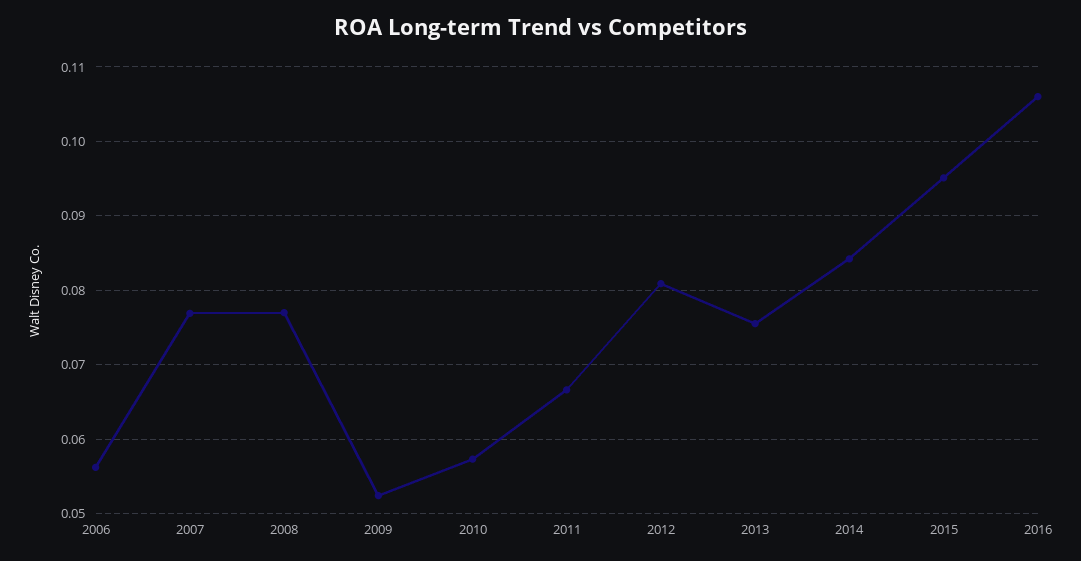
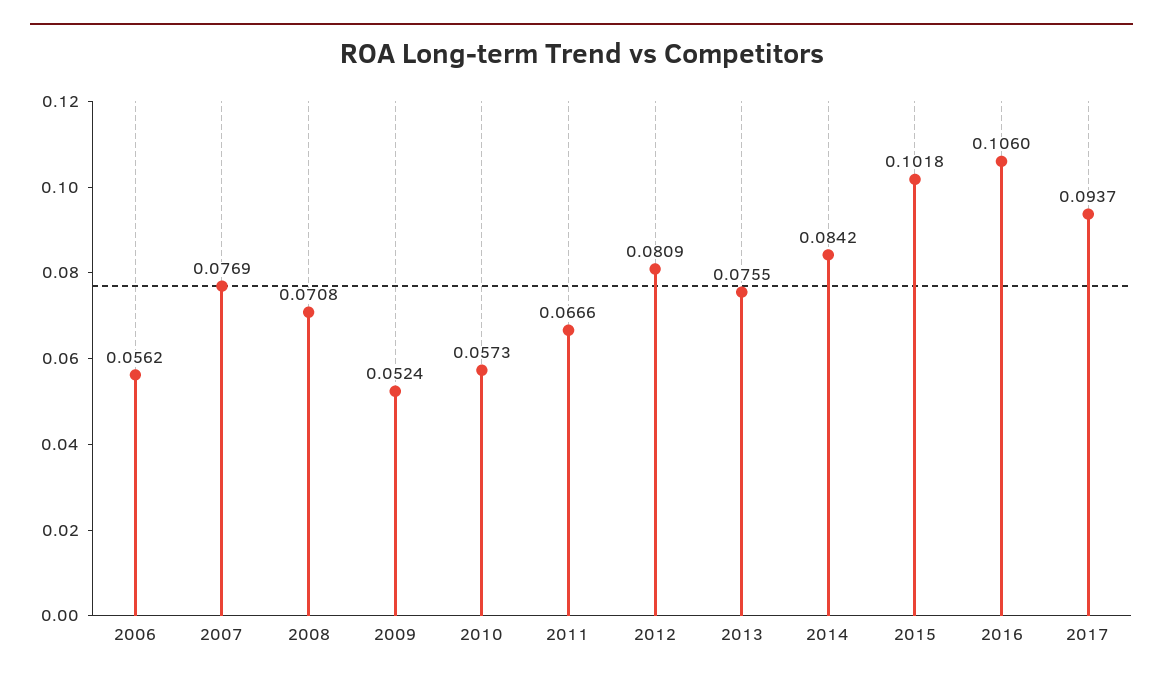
2008: 0.077 -> 0.0708
2015: 0.095 -> 0.1018
2017: none -> 0.0937

